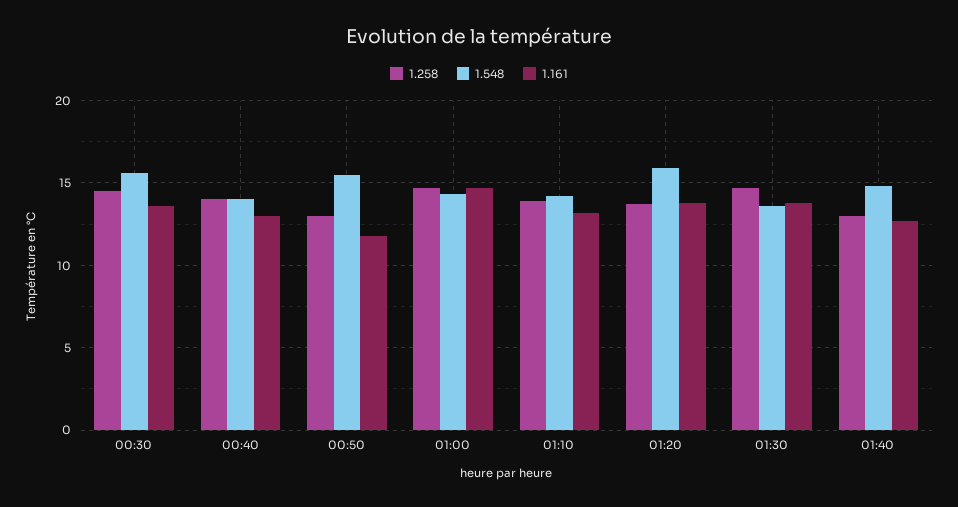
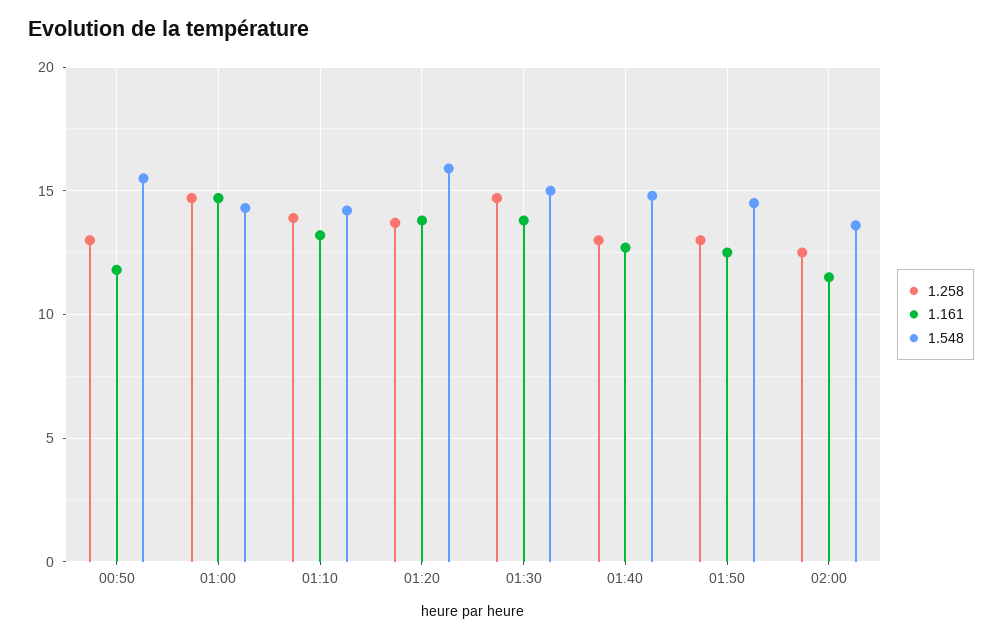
1.258, 00:30: 14.5 -> none
1.548, 00:30: 15.5 -> none
1.161, 00:30: 13.5 -> none
1.258, 00:40: 14 -> none
1.548, 00:40: 14 -> none
1.161, 00:40: 13 -> none
1.548, 01:30: 13.5 -> 15
1.258, 01:50: none -> 13
1.161, 01:50: none -> 12.5
1.548, 01:50: none -> 14.5
1.258, 02:00: none -> 12.5
1.161, 02:00: none -> 11.5
1.548, 02:00: none -> 13.5

